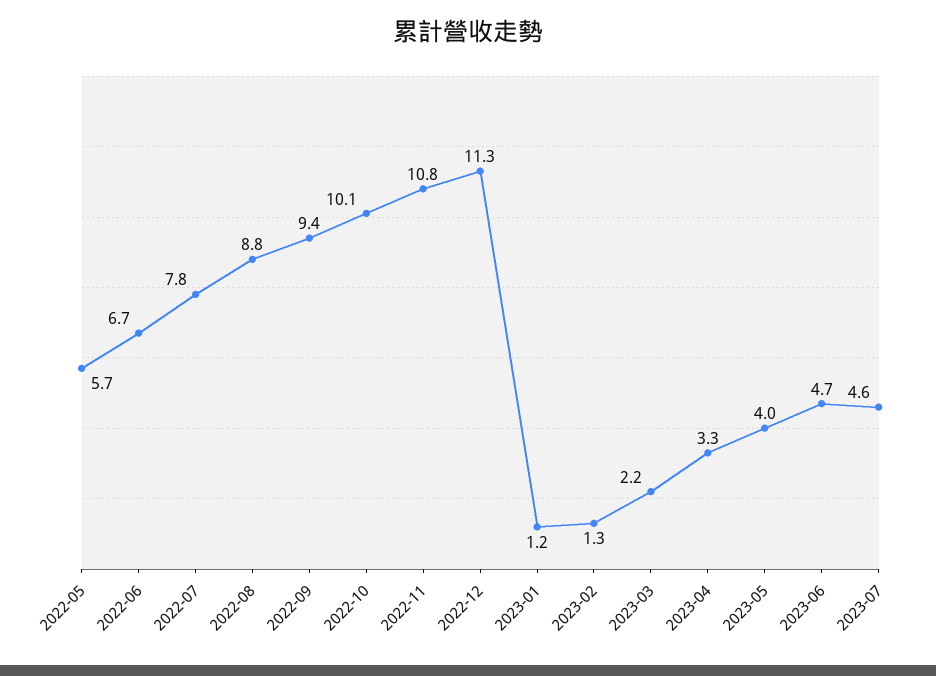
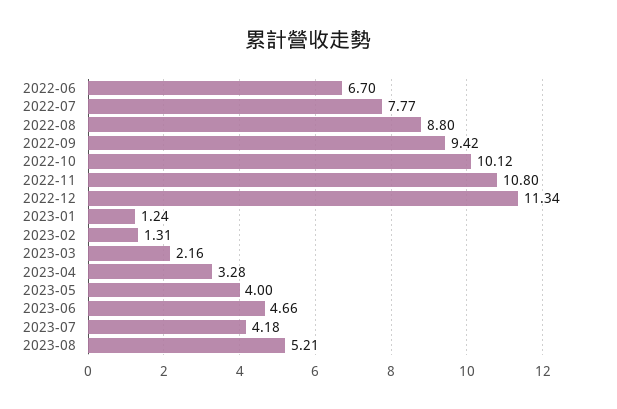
2022-05: 5.7 -> none
2023-07: 4.6 -> 4.18
2023-08: none -> 5.21

